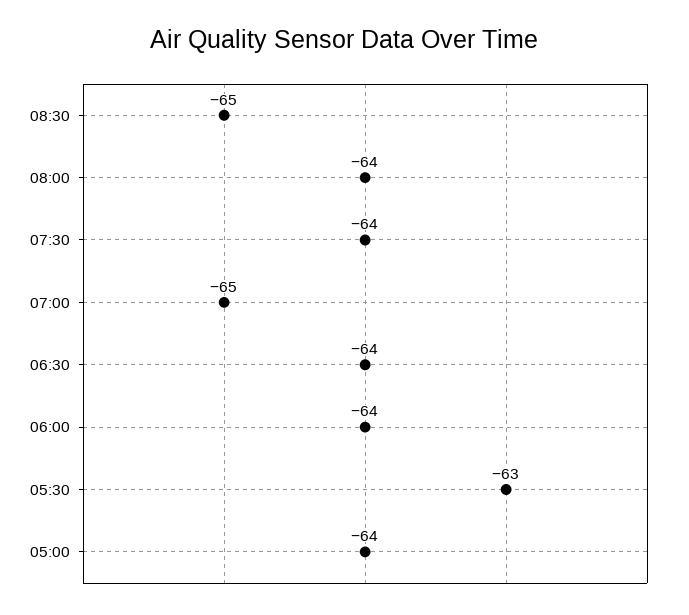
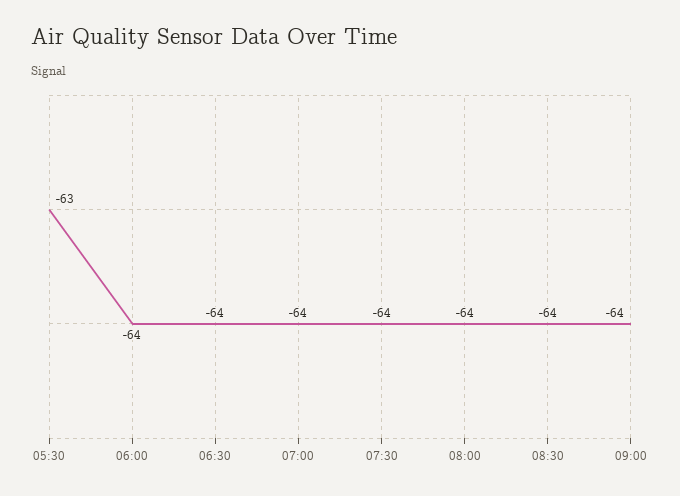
08:30: -65 -> -64
07:00: -65 -> -64
05:00: -64 -> none
09:00: none -> -64

